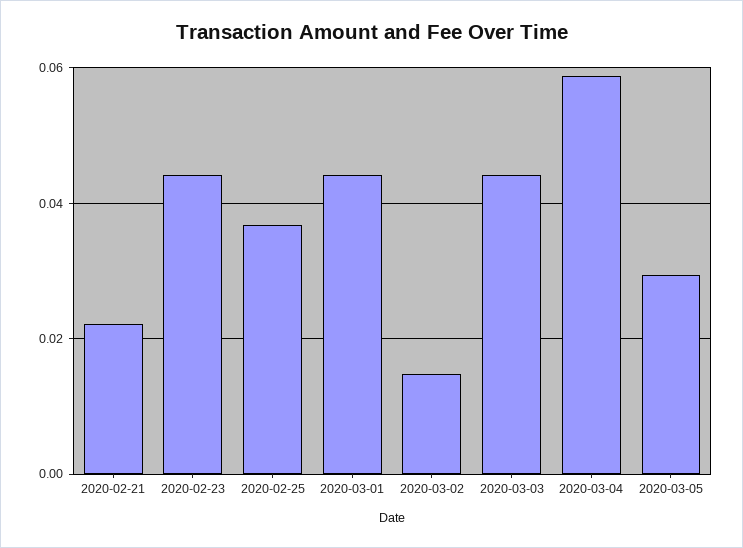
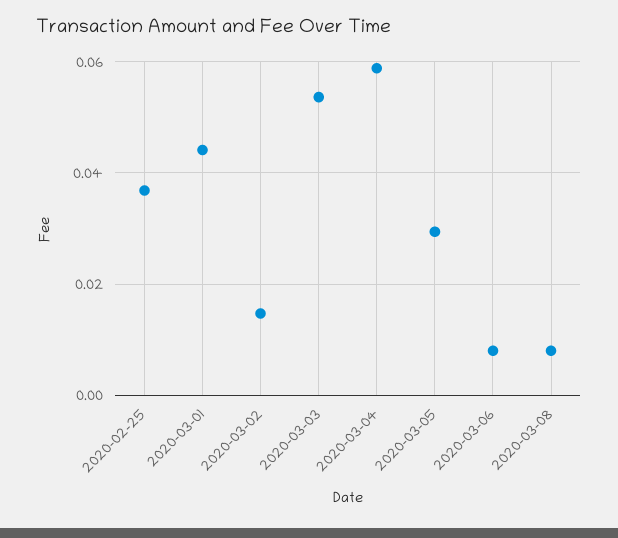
2020-02-21: 0.022 -> none
2020-02-23: 0.044 -> none
2020-03-03: 0.044 -> 0.054
2020-03-06: none -> 0.008
2020-03-08: none -> 0.008

